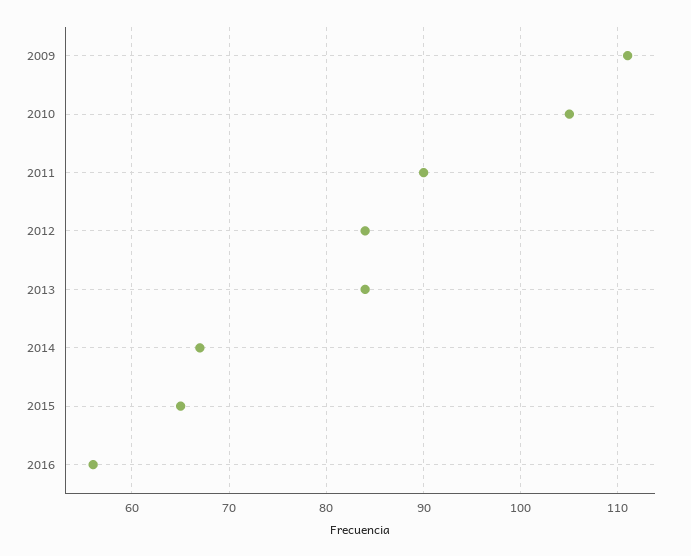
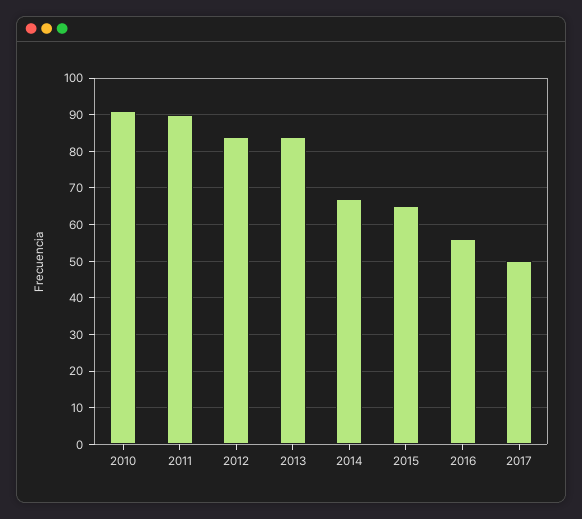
2009: 111 -> none
2010: 105 -> 90
2017: none -> 50

